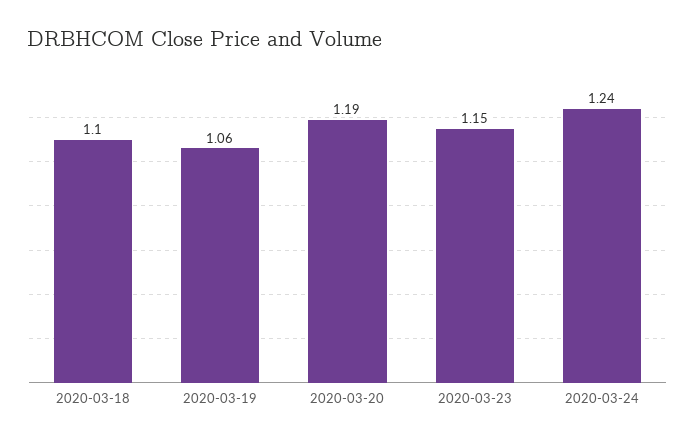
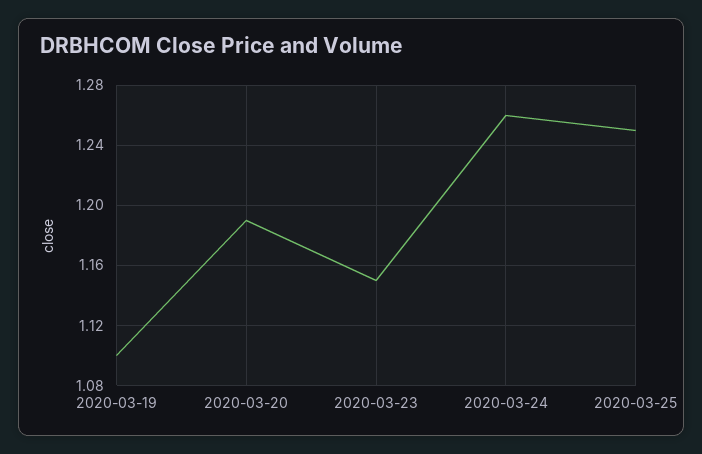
2020-03-18: 1.1 -> none
2020-03-19: 1.06 -> 1.1
2020-03-24: 1.24 -> 1.26
2020-03-25: none -> 1.25

